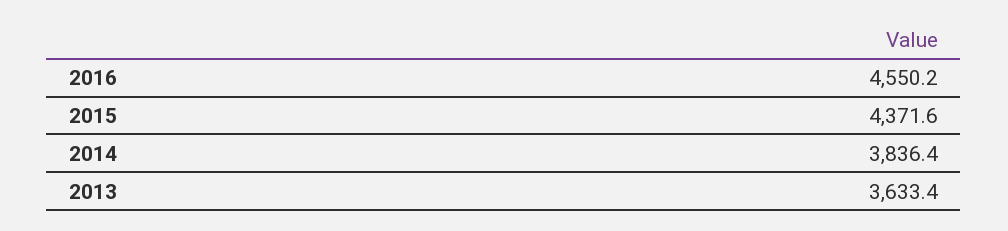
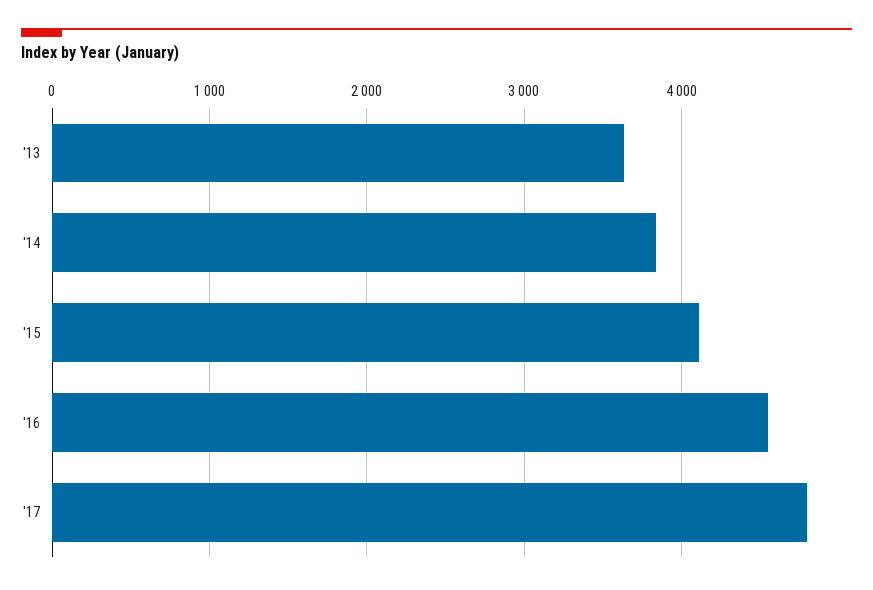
2015: 4371.6 -> 4100
'17: none -> 4800

